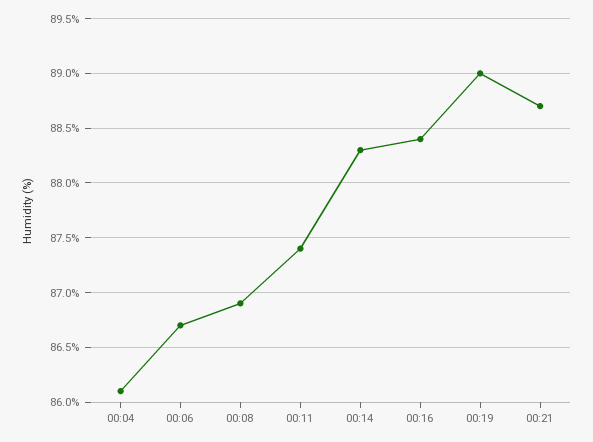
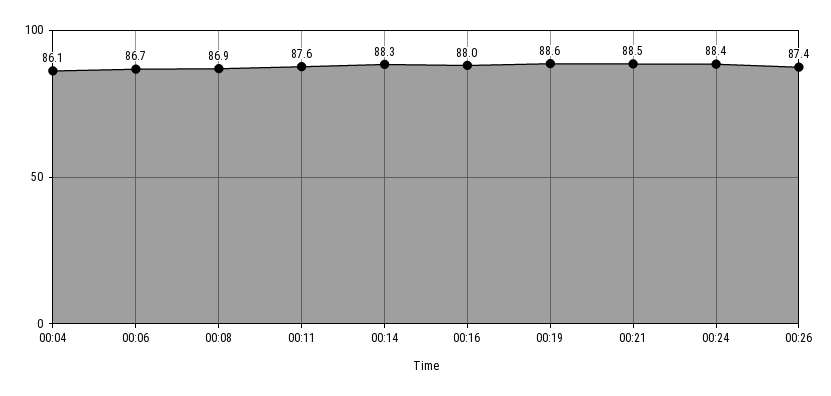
00:11: 87.4 -> 87.6
00:16: 88.4 -> 88
00:19: 89 -> 88.6
00:21: 88.7 -> 88.5
00:24: none -> 88.4
00:26: none -> 87.4

